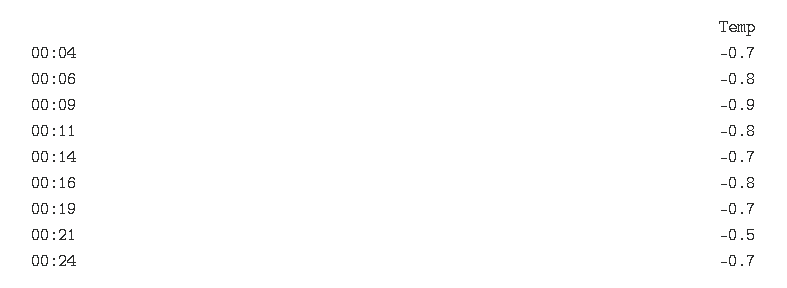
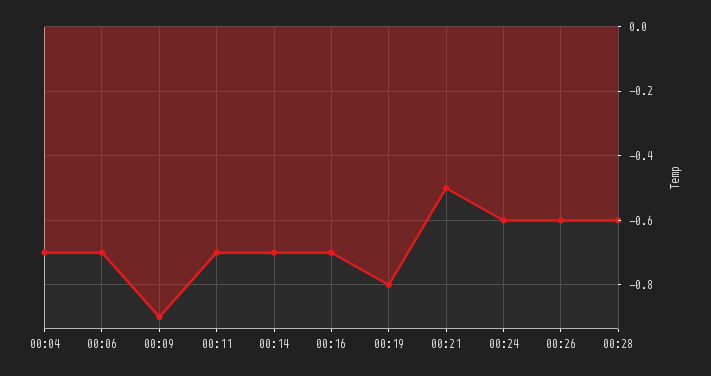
00:06: -0.8 -> -0.7
00:11: -0.8 -> -0.7
00:16: -0.8 -> -0.7
00:19: -0.7 -> -0.8
00:24: -0.7 -> -0.6
00:26: none -> -0.6
00:28: none -> -0.6

